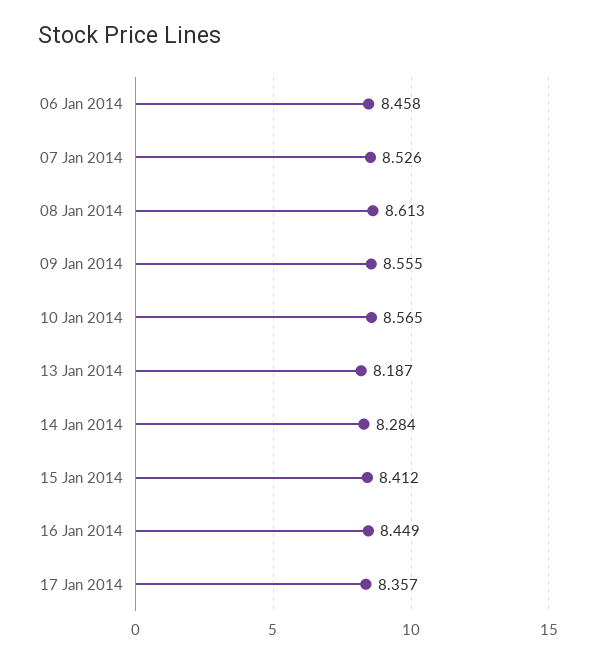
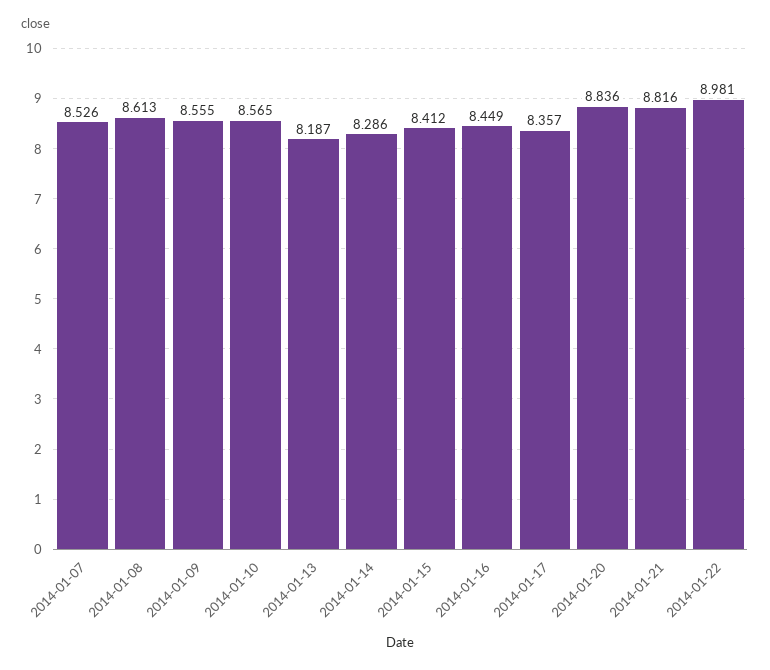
06 Jan 2014: 8.458 -> none
14 Jan 2014: 8.284 -> 8.286
2014-01-20: none -> 8.836
2014-01-21: none -> 8.816
2014-01-22: none -> 8.981

